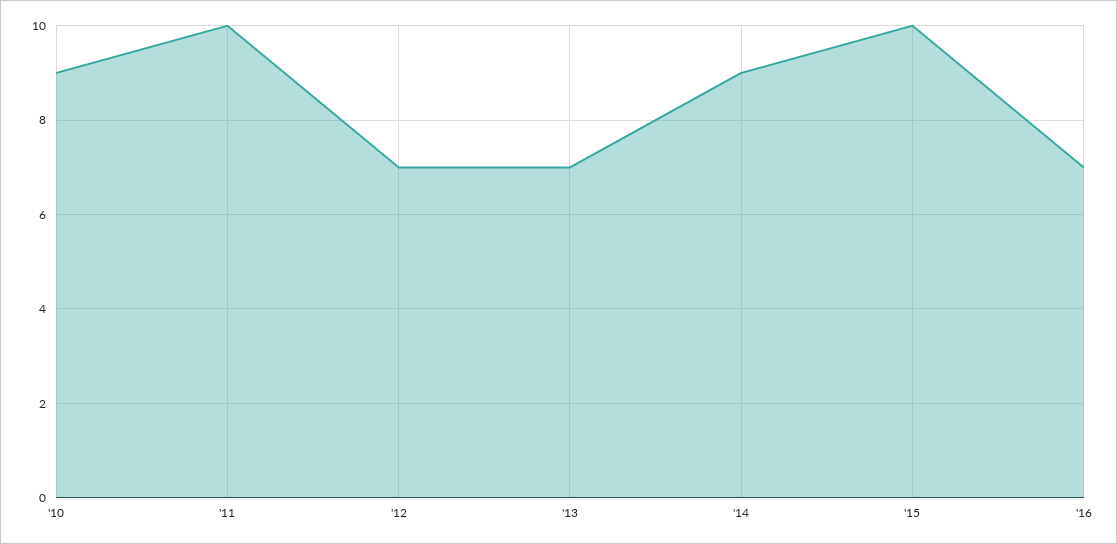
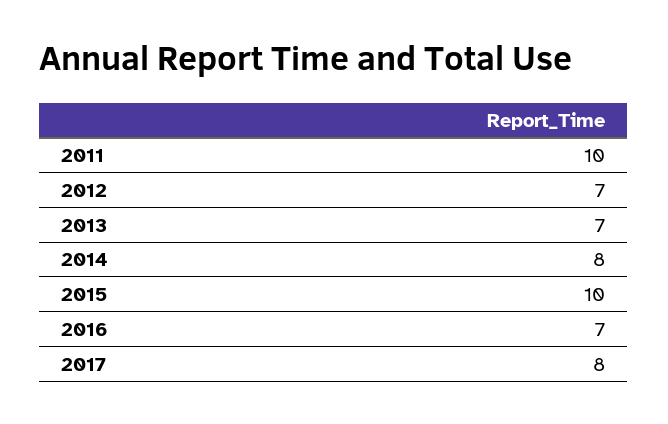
'10: 9 -> none
'14: 9 -> 8
2017: none -> 8

